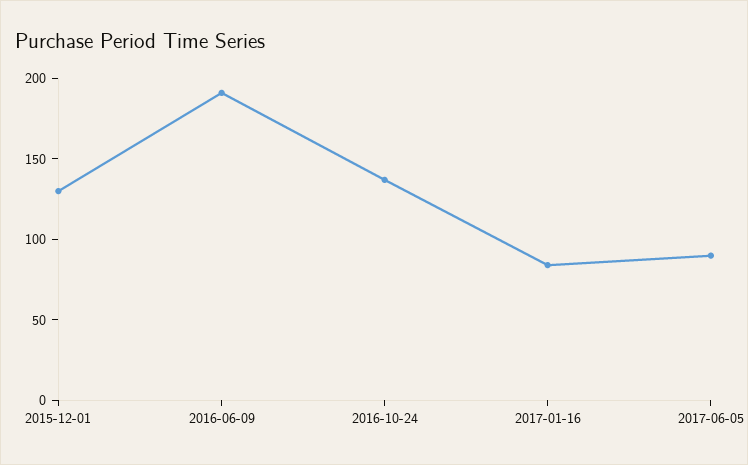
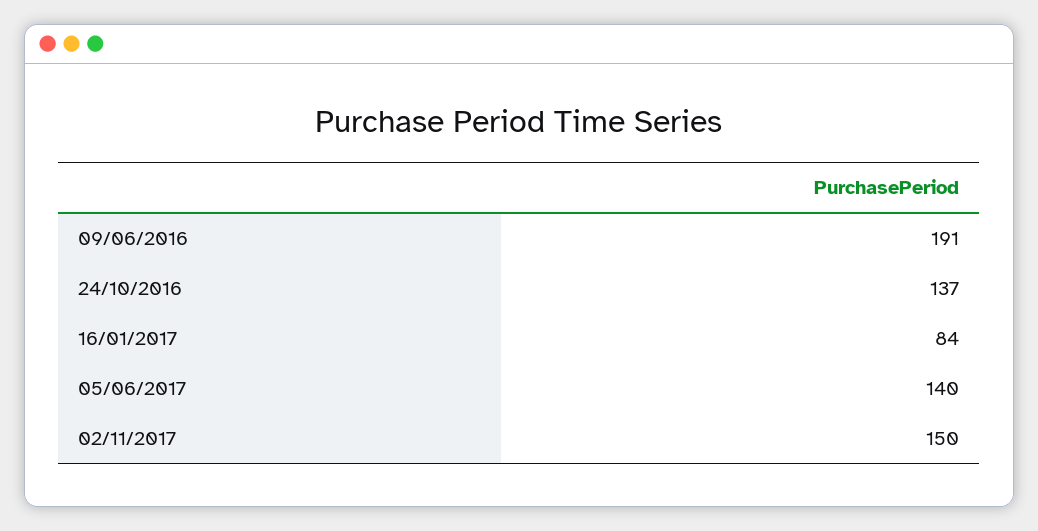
2015-12-01: 130 -> none
2017-06-05: 90 -> 140
02/11/2017: none -> 150

